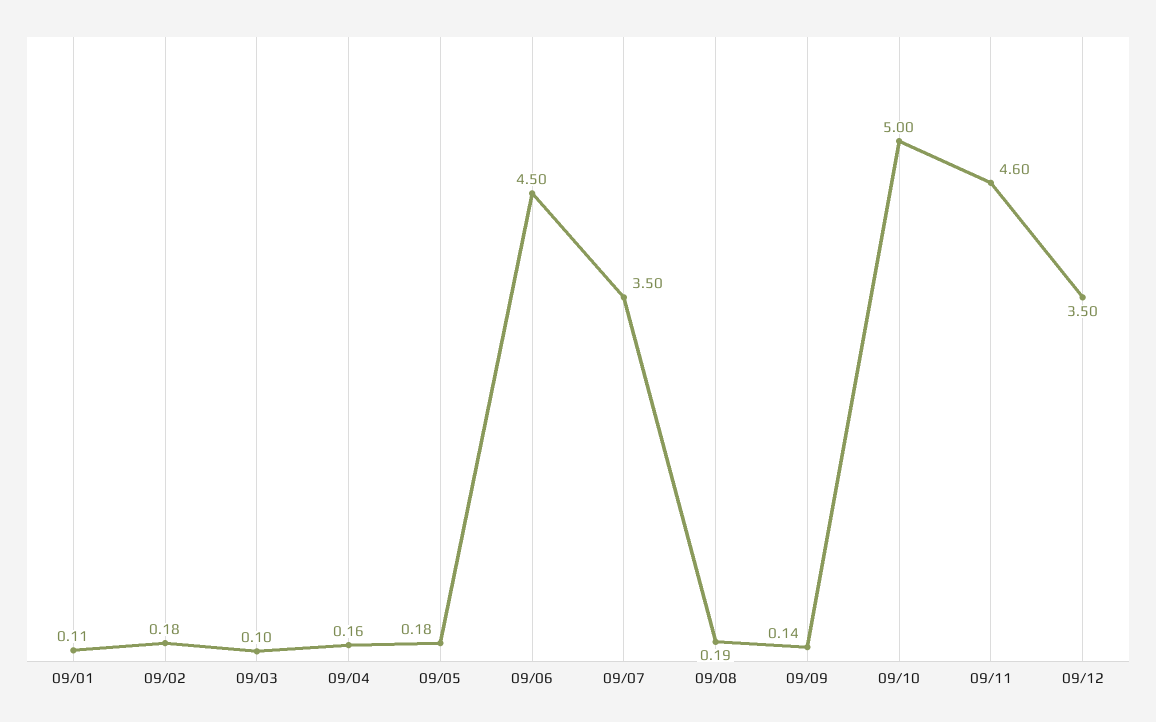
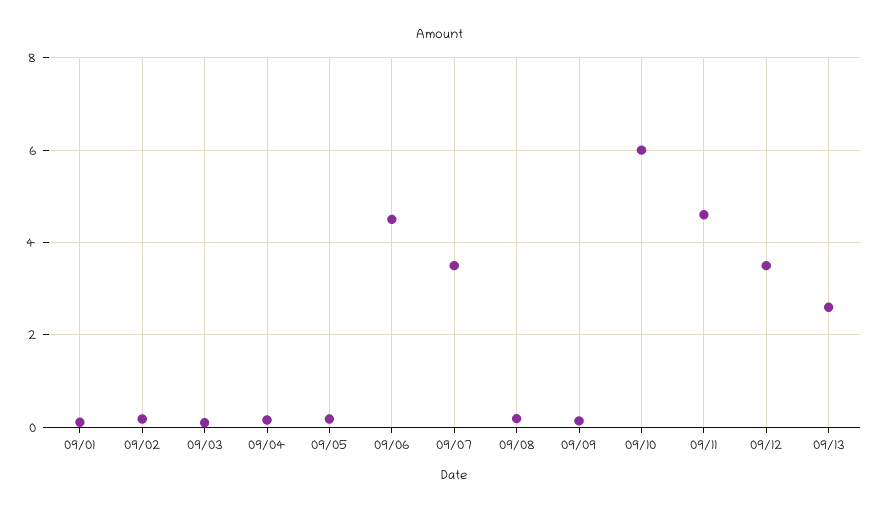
09/10: 5 -> 6
09/13: none -> 2.6

